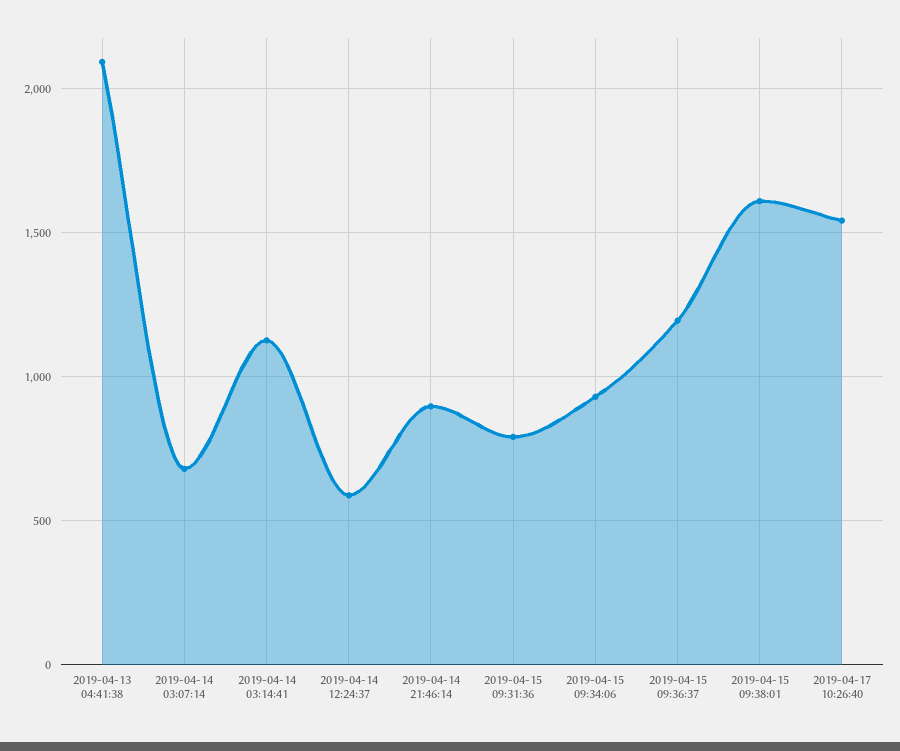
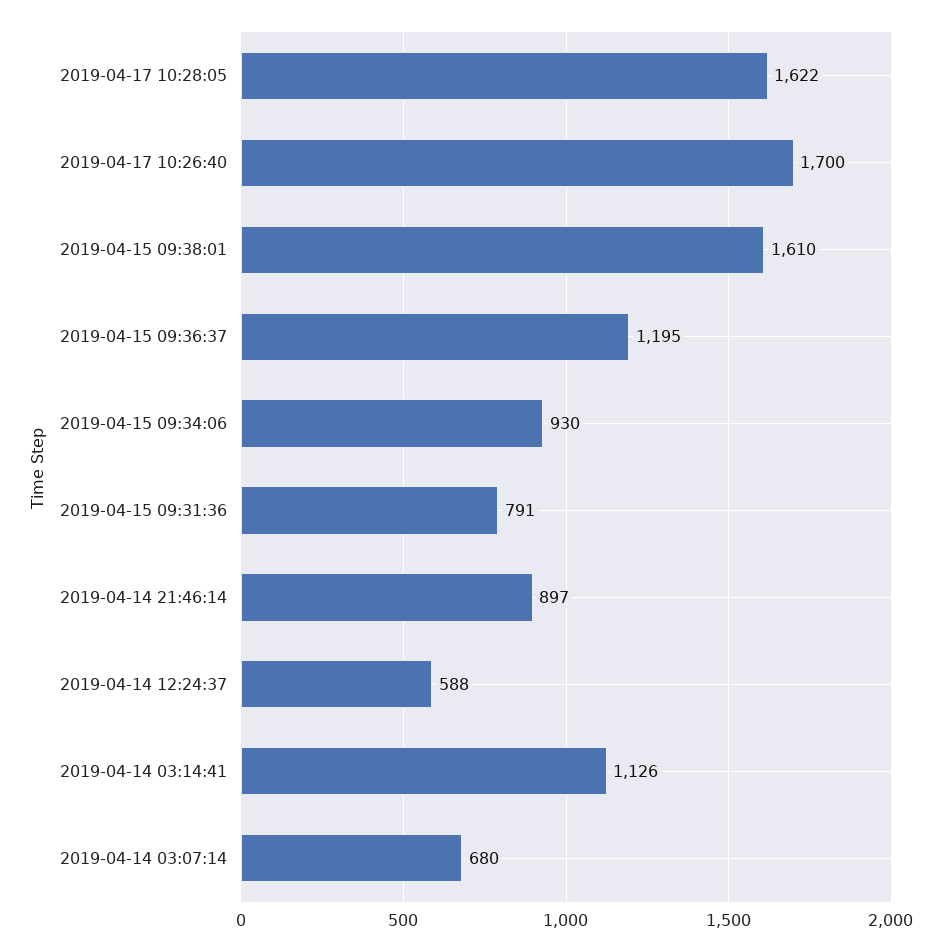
2019-04-13 04:41:38: 2100 -> none
2019-04-17 10:26:40: 1550 -> 1700
2019-04-17 10:28:05: none -> 1622

